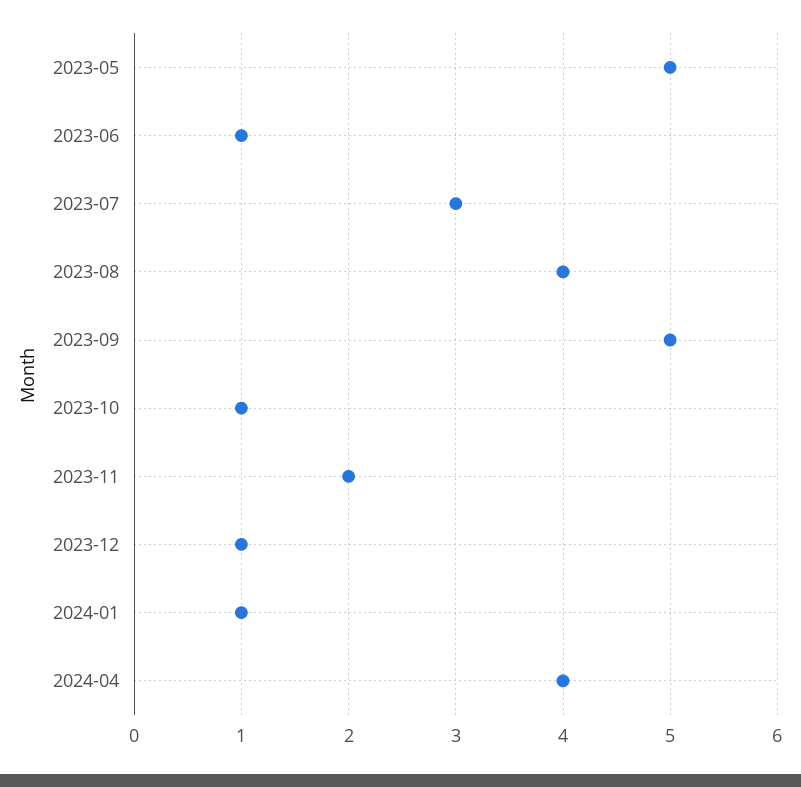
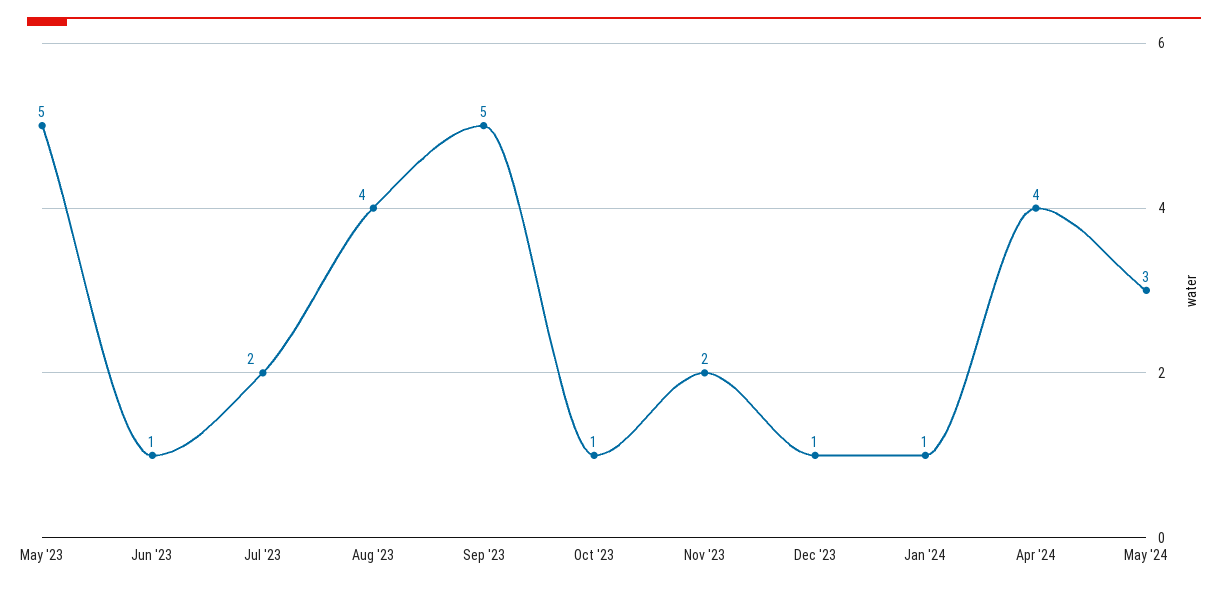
2023-07: 3 -> 2
May '24: none -> 3

